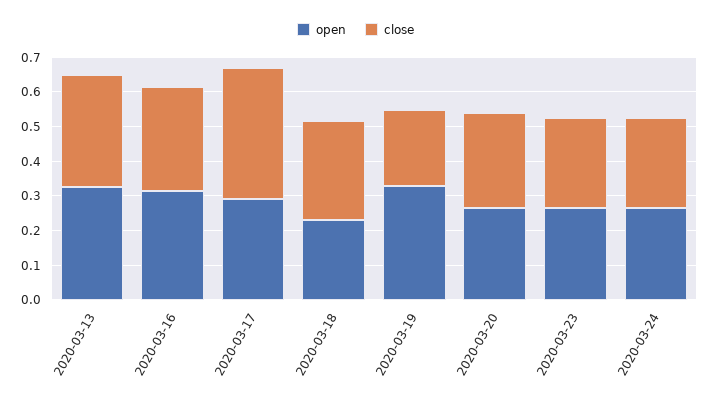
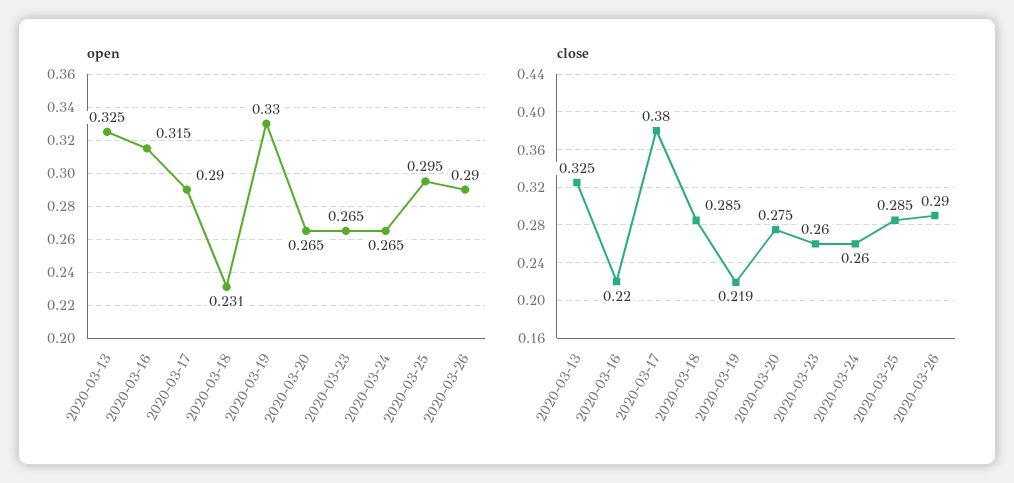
close, 2020-03-16: 0.3 -> 0.22
open, 2020-03-25: none -> 0.295
open, 2020-03-26: none -> 0.29
close, 2020-03-25: none -> 0.285
close, 2020-03-26: none -> 0.29

